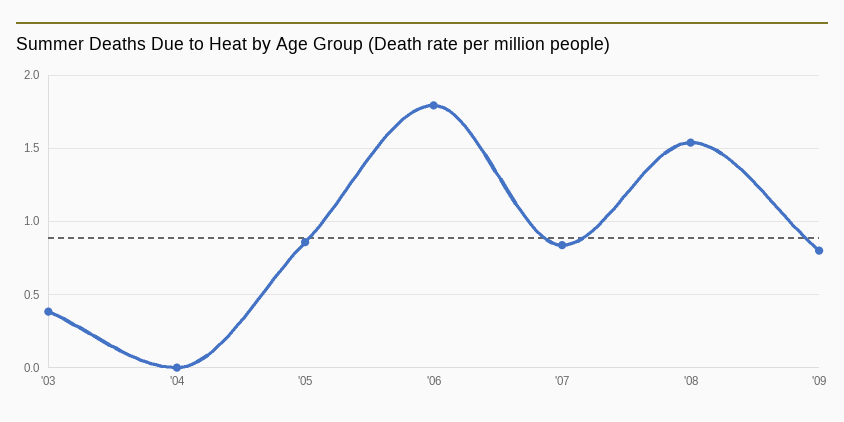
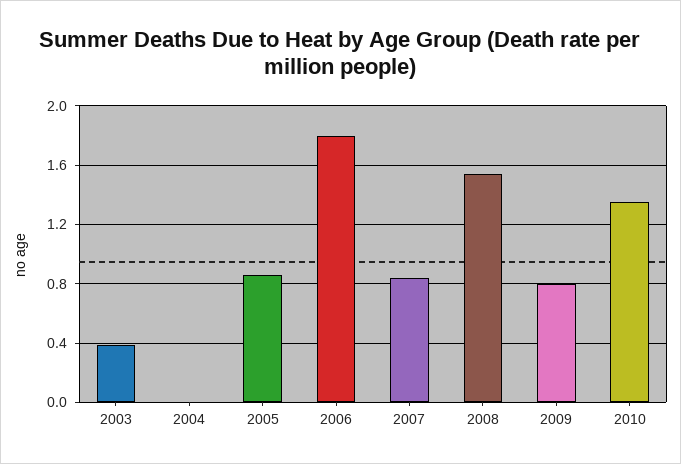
2010: none -> 1.35

